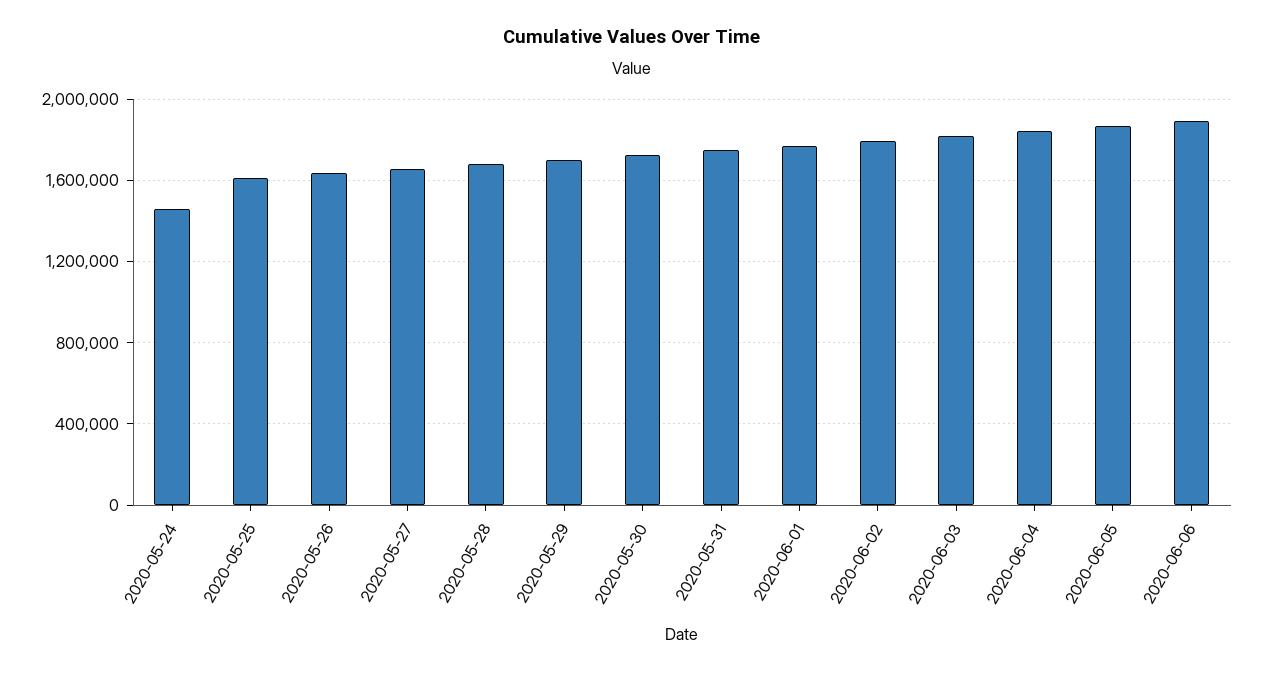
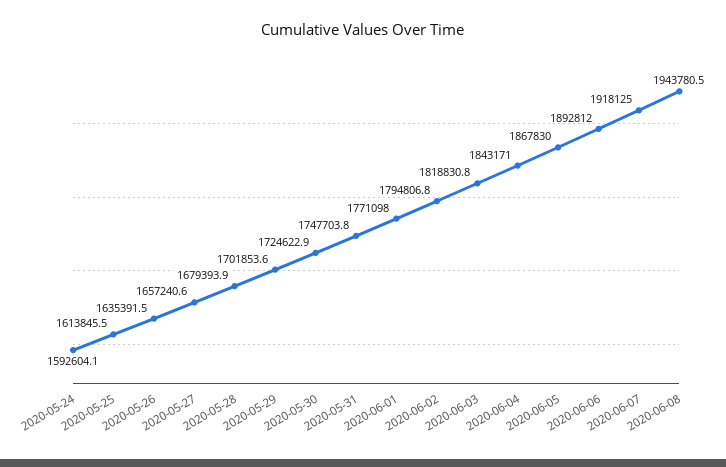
2020-05-24: 1450000 -> 1592604.1
2020-06-07: none -> 1918125
2020-06-08: none -> 1943780.5

